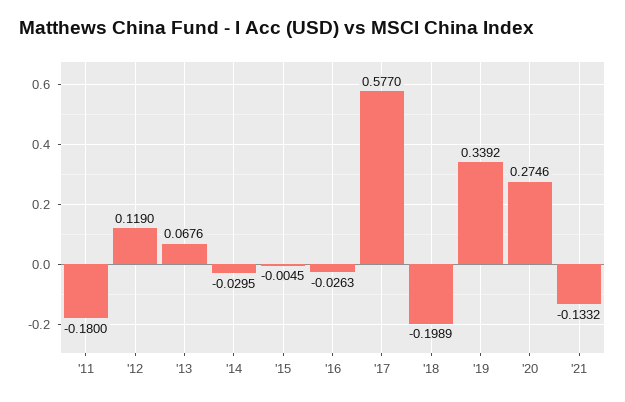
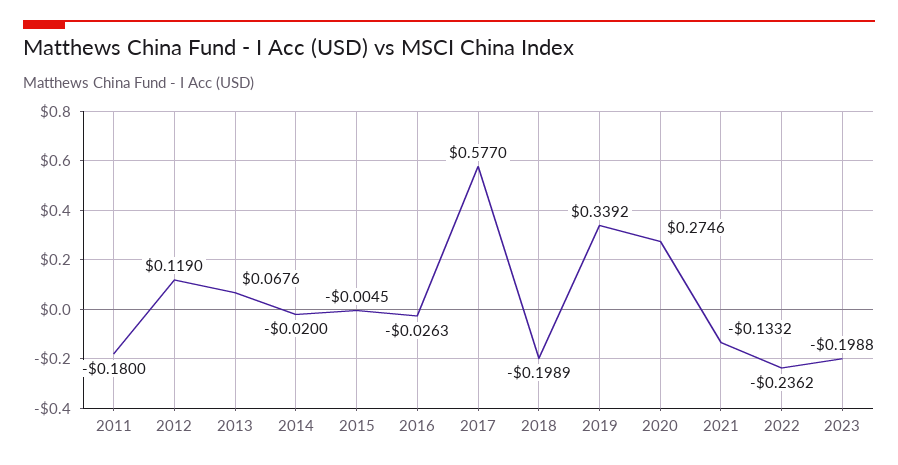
'14: -0.0295 -> -0.02
2022: none -> -0.2362
2023: none -> -0.1988

